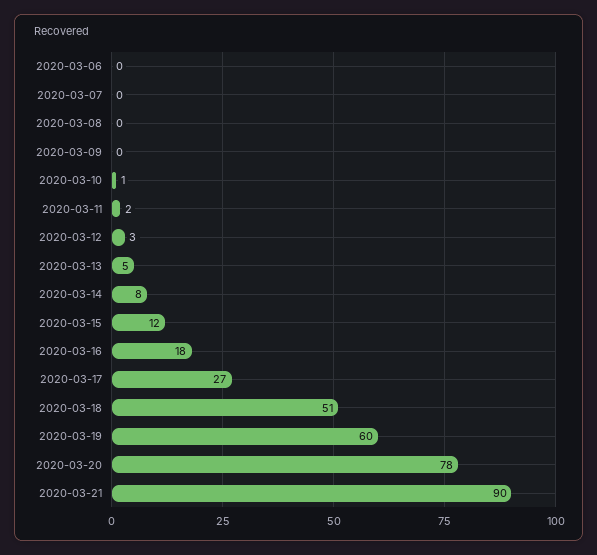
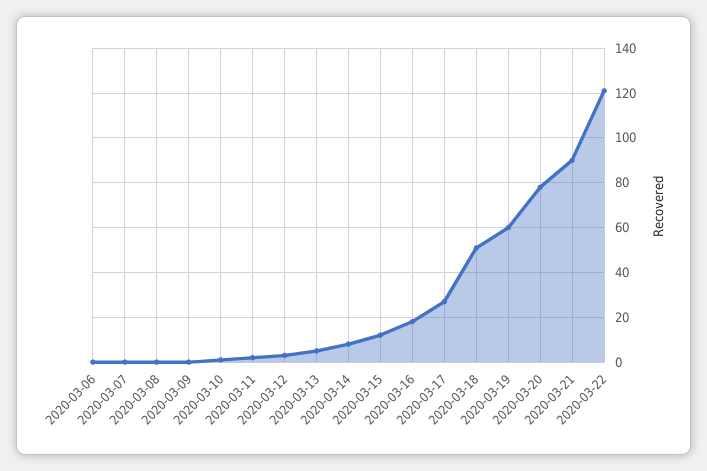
2020-03-22: none -> 120

